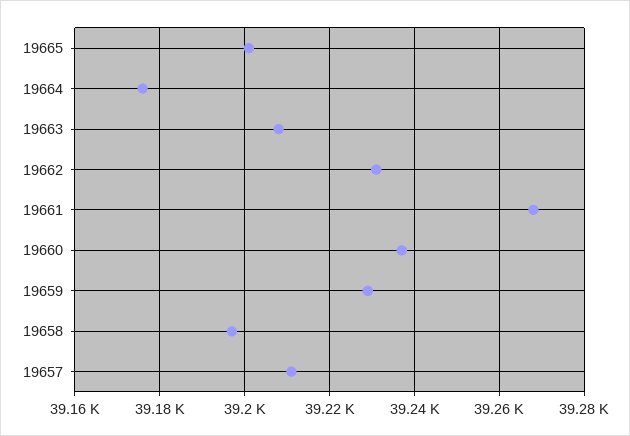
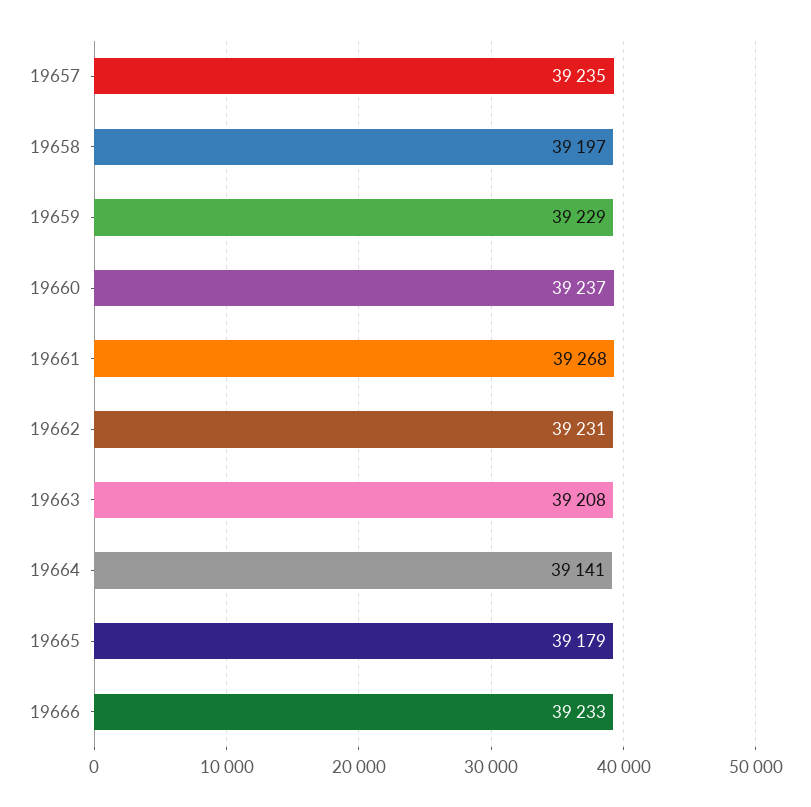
19665: 39200 -> 39179
19664: 39175 -> 39141
19657: 39210 -> 39235
19666: none -> 39233

